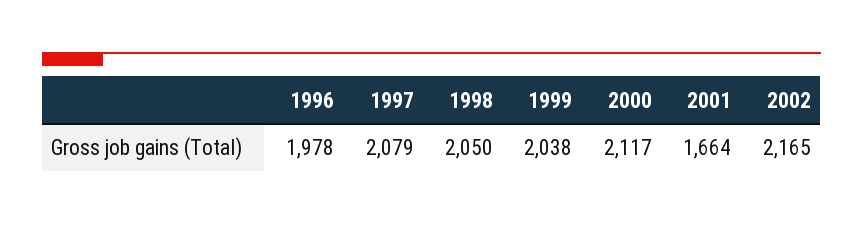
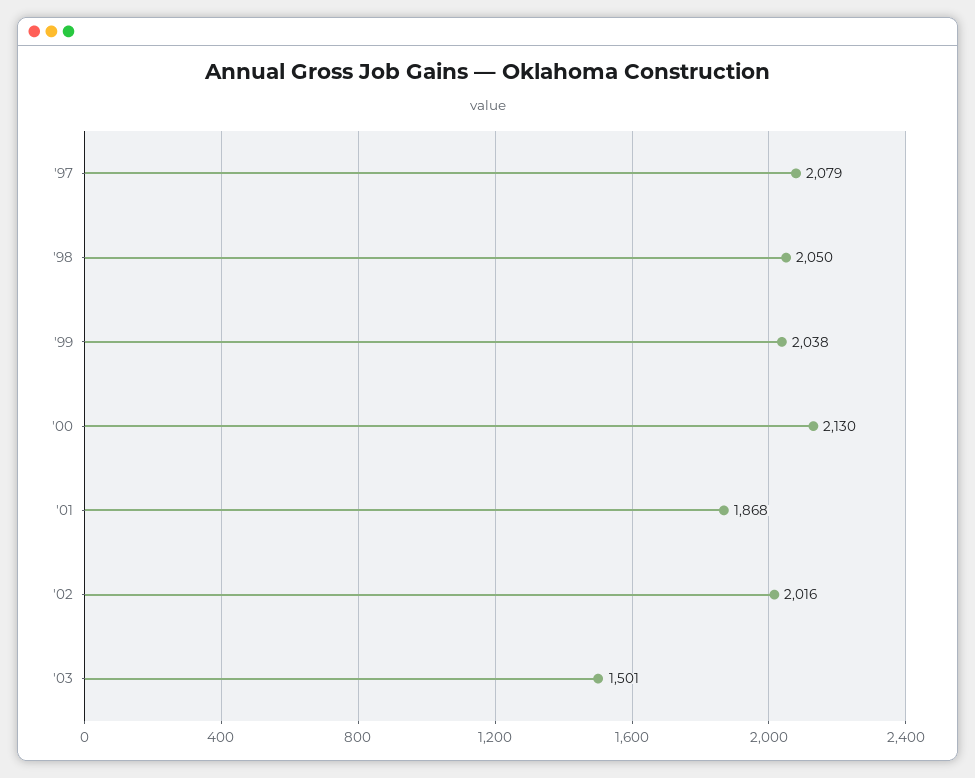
1996: 1978 -> none
2000: 2117 -> 2130
2001: 1664 -> 1868
2002: 2165 -> 2016
'03: none -> 1501

